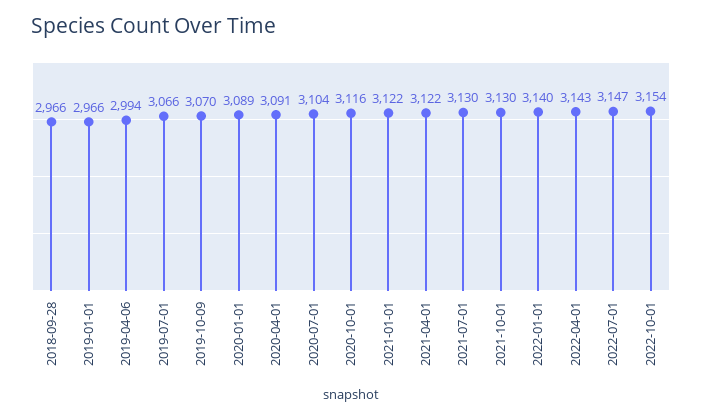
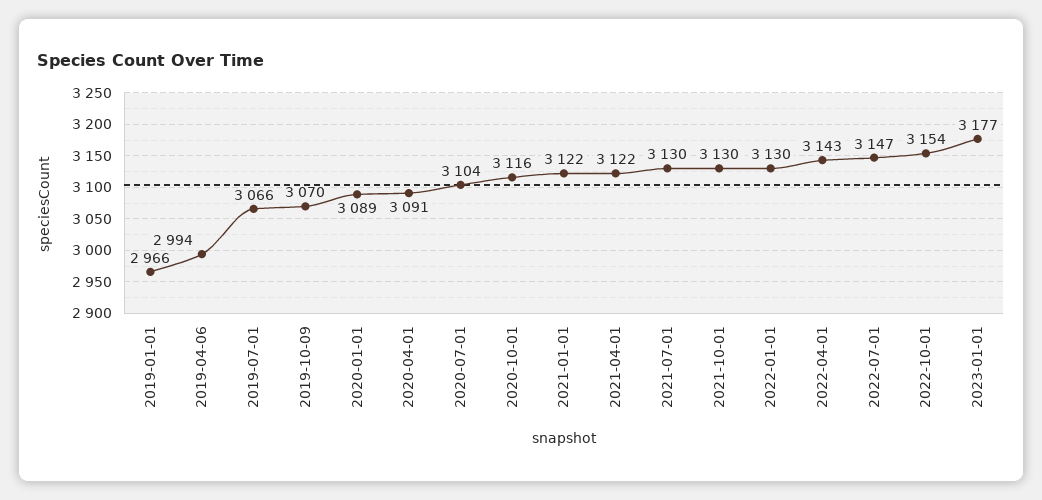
2018-09-28: 2966 -> none
2022-01-01: 3140 -> 3130
2023-01-01: none -> 3177

